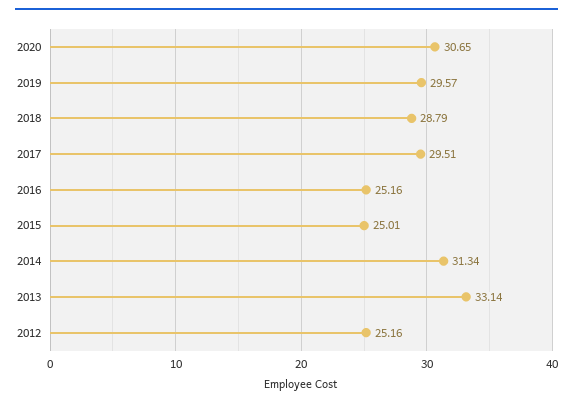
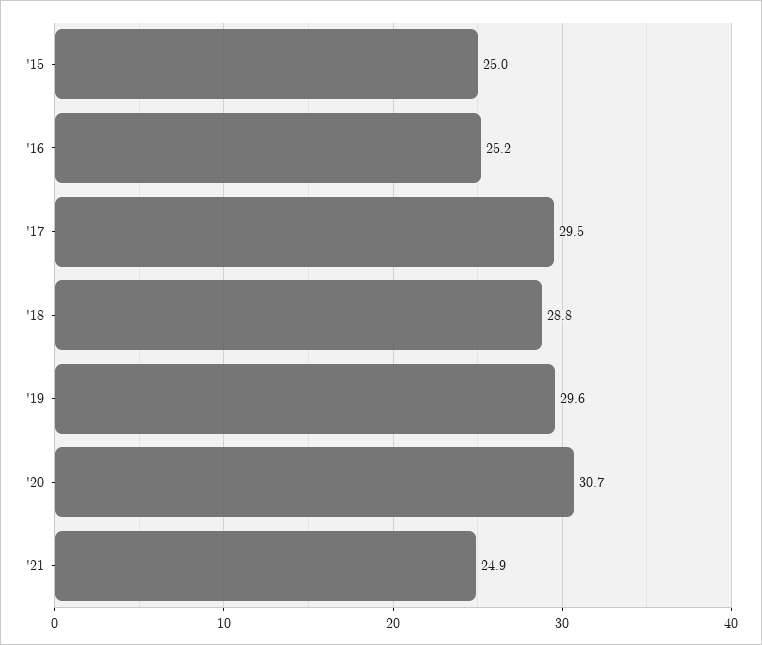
2014: 31.34 -> none
2013: 33.14 -> none
2012: 25.16 -> none
'21: none -> 24.9

